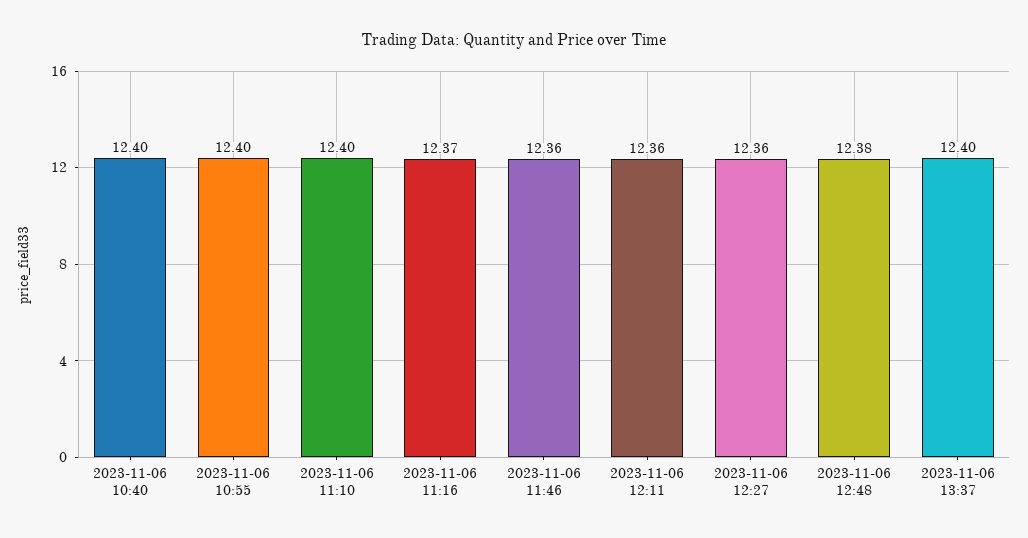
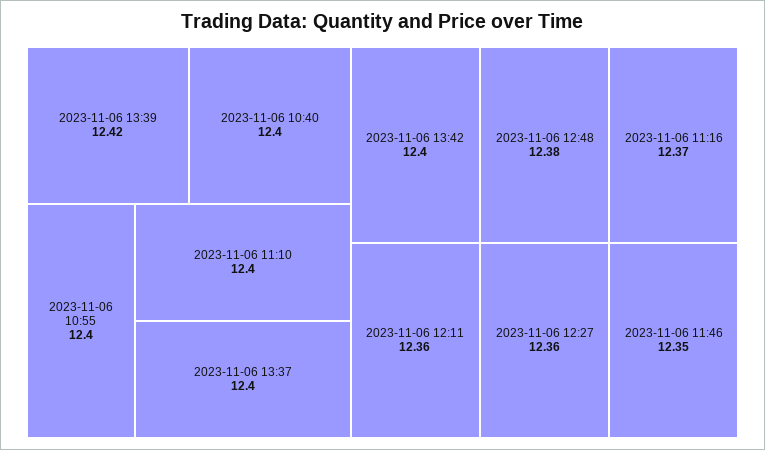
2023-11-06 11:46: 12.36 -> 12.35
2023-11-06 13:39: none -> 12.42
2023-11-06 13:42: none -> 12.4

